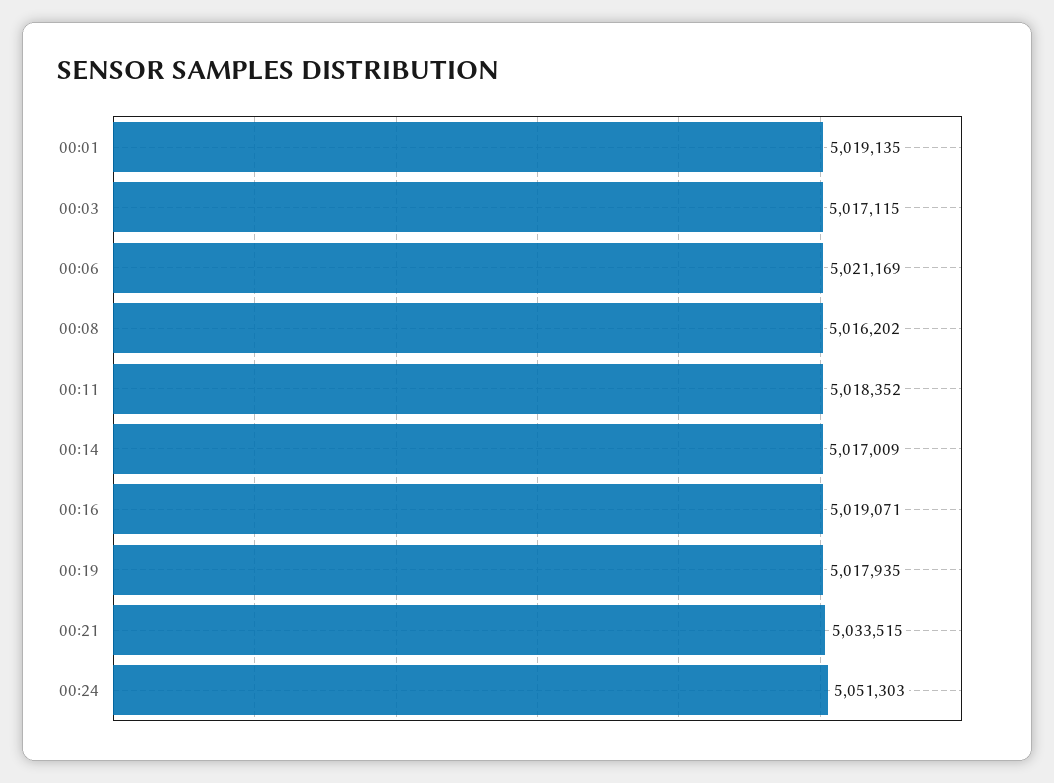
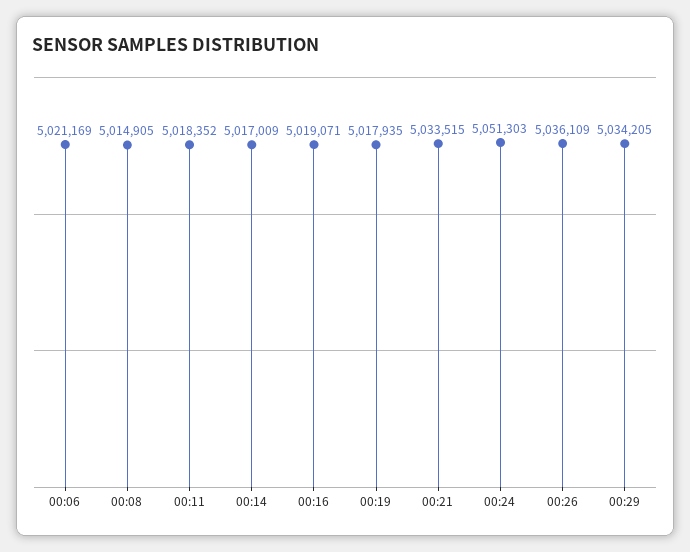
00:01: 5019135 -> none
00:03: 5017115 -> none
00:08: 5016202 -> 5014905
00:26: none -> 5036109
00:29: none -> 5034205

